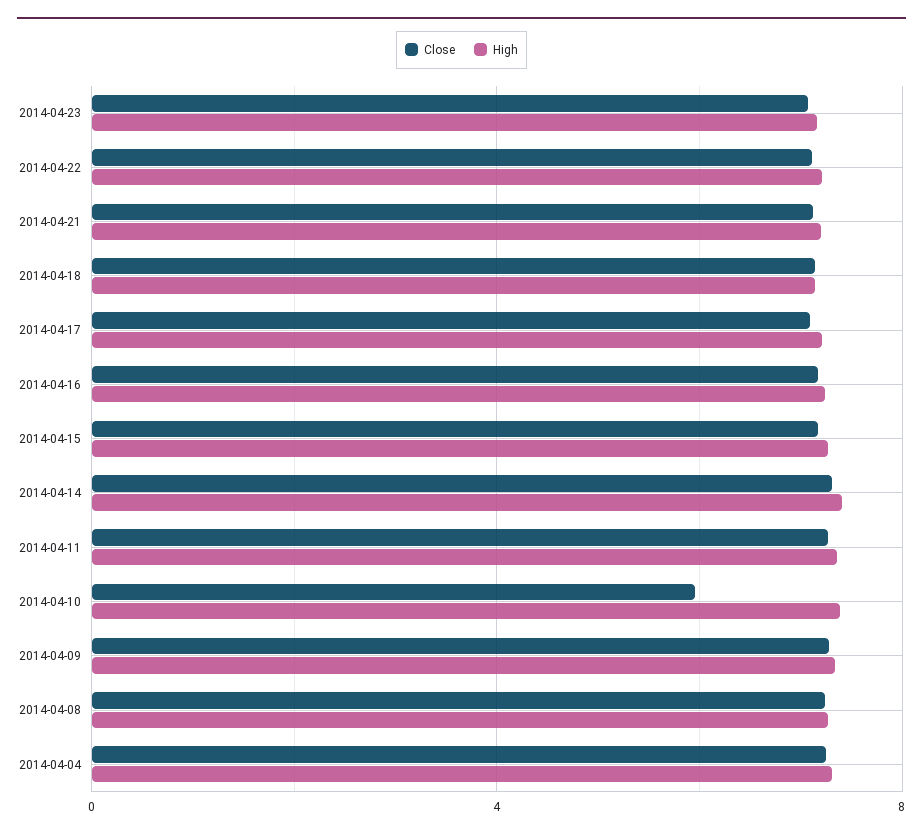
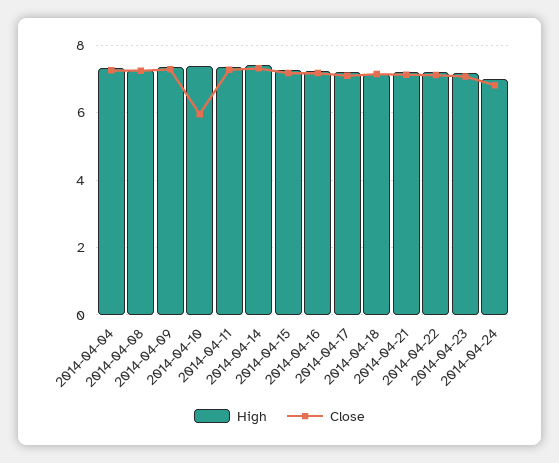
High, 2014-04-24: none -> 7
Close, 2014-04-24: none -> 6.8

